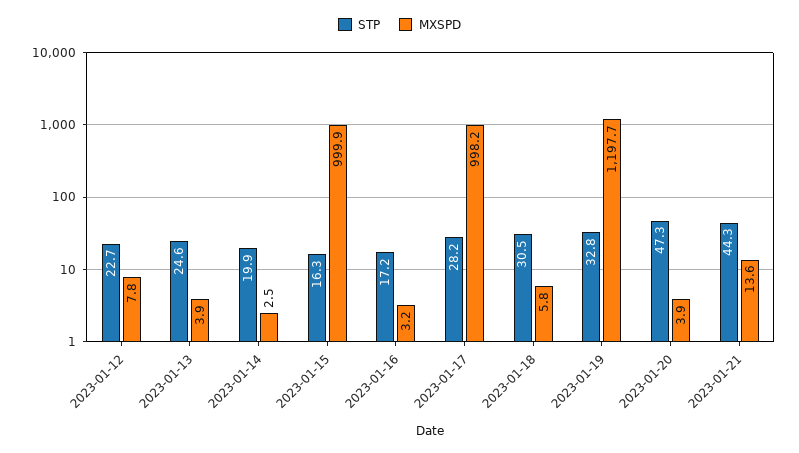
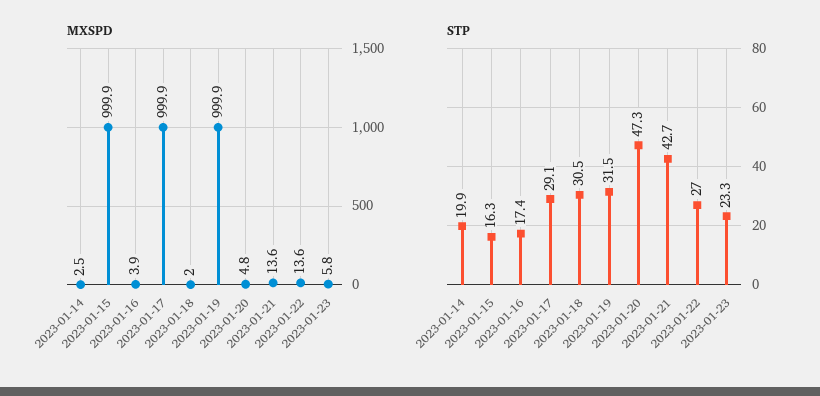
STP, 2023-01-12: 22.7 -> none
MXSPD, 2023-01-12: 7.8 -> none
STP, 2023-01-13: 24.6 -> none
MXSPD, 2023-01-13: 3.9 -> none
STP, 2023-01-16: 17.2 -> 17.4
MXSPD, 2023-01-16: 3.2 -> 3.9
STP, 2023-01-17: 28.2 -> 29.1
MXSPD, 2023-01-17: 998.2 -> 999.9
MXSPD, 2023-01-18: 5.8 -> 2
STP, 2023-01-19: 32.8 -> 31.5
MXSPD, 2023-01-19: 1197.7 -> 999.9
MXSPD, 2023-01-20: 3.9 -> 4.8
STP, 2023-01-21: 44.3 -> 42.7
MXSPD, 2023-01-22: none -> 13.6
MXSPD, 2023-01-23: none -> 5.8
STP, 2023-01-22: none -> 27
STP, 2023-01-23: none -> 23.3

